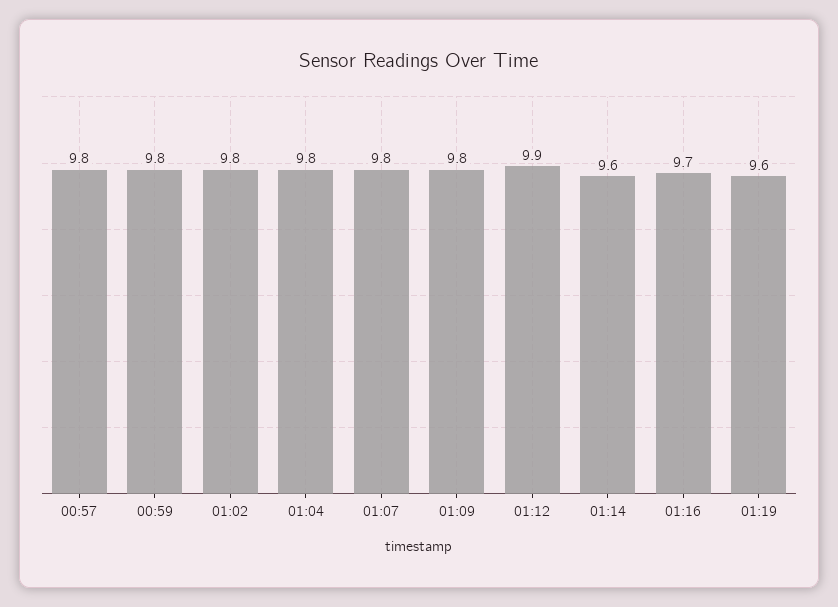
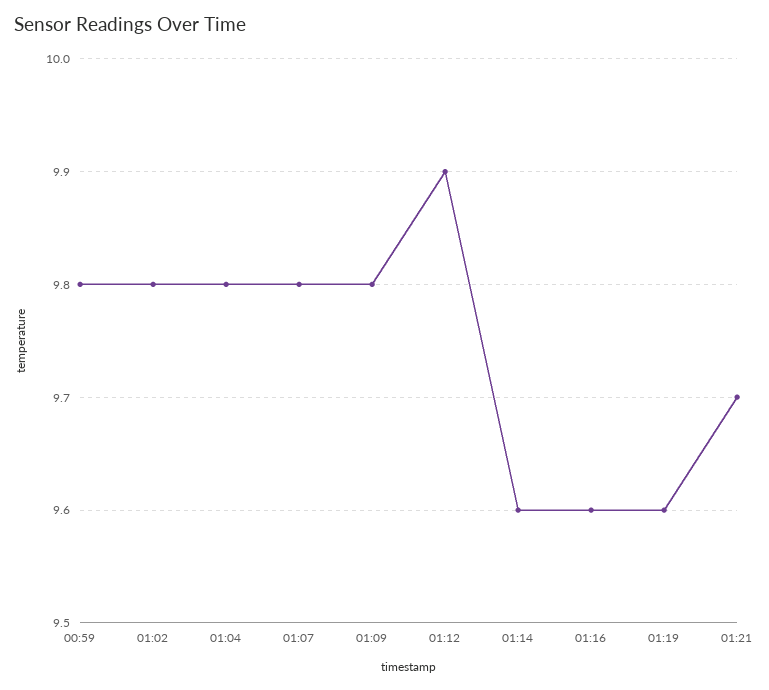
00:57: 9.8 -> none
01:16: 9.7 -> 9.6
01:21: none -> 9.7

